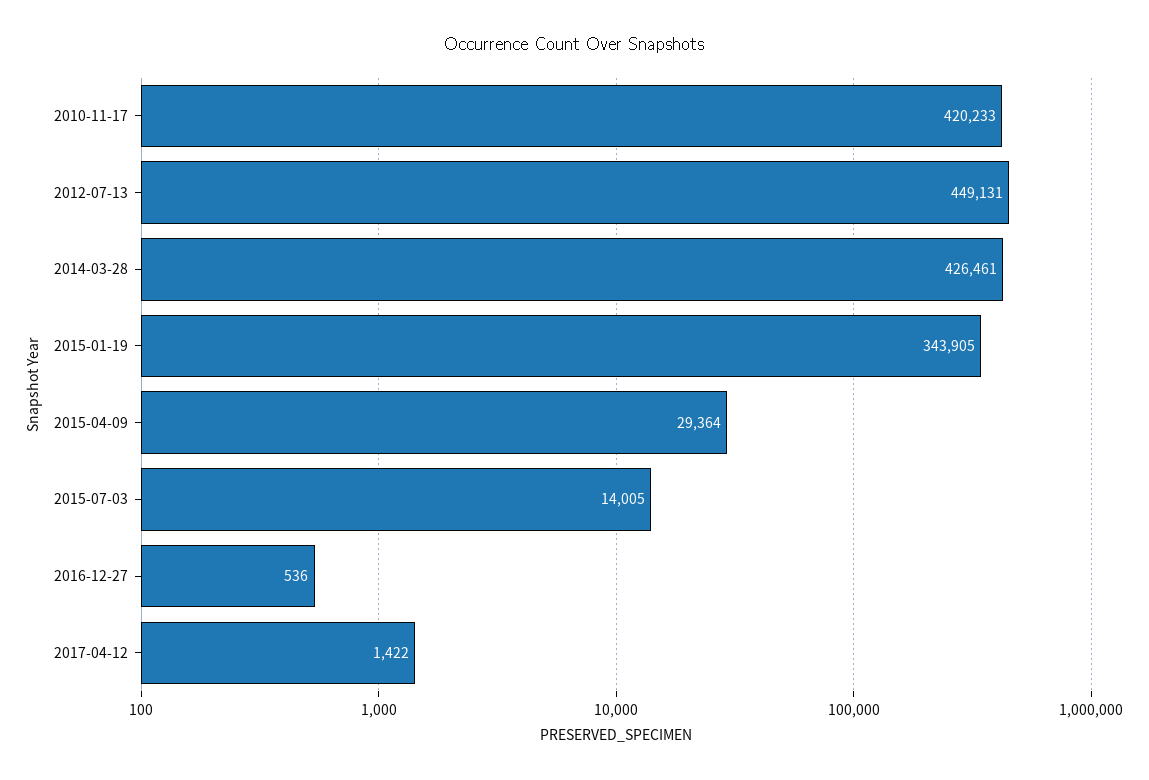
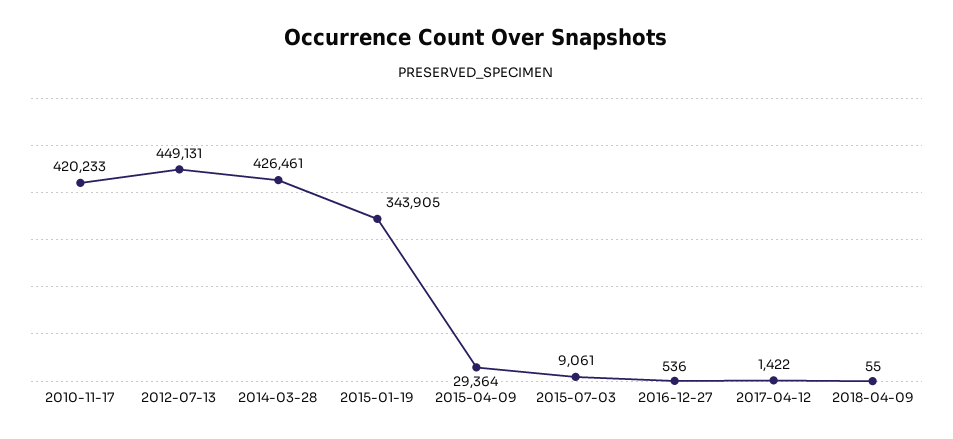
2015-07-03: 14005 -> 9061
2018-04-09: none -> 55

